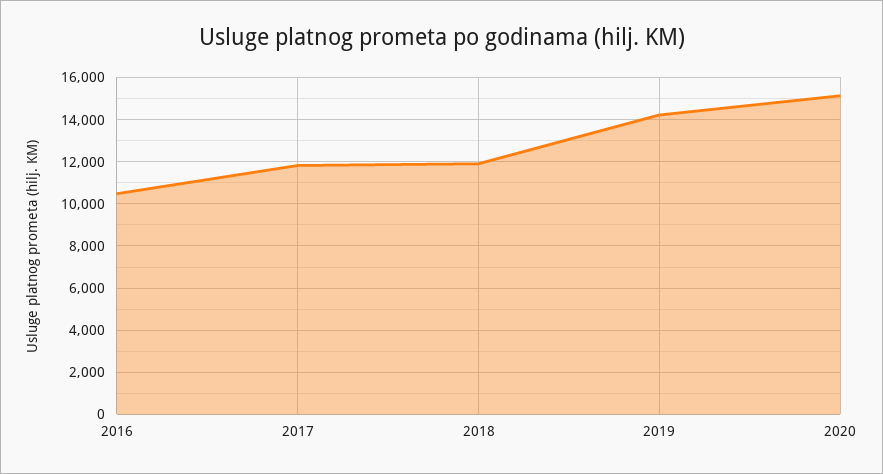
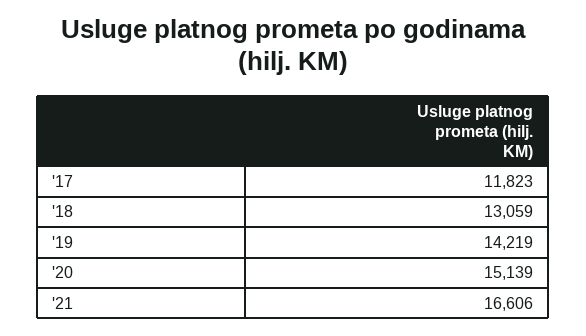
2016: 10500 -> none
2018: 12000 -> 13059
'21: none -> 16606

